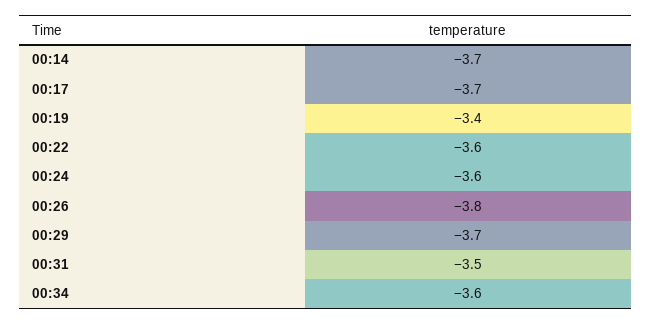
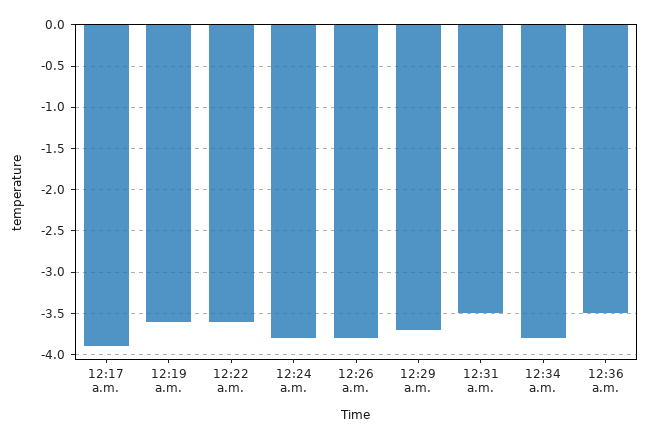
00:14: -3.7 -> none
00:17: -3.7 -> -3.9
00:19: -3.4 -> -3.6
00:24: -3.6 -> -3.8
00:34: -3.6 -> -3.8
12:36 a.m.: none -> -3.5

